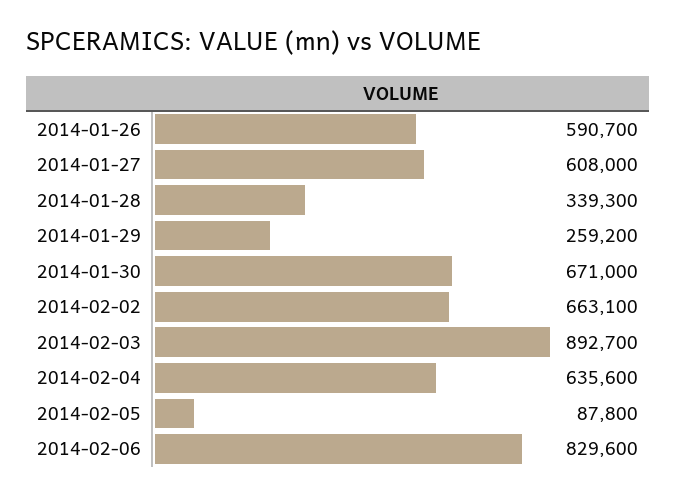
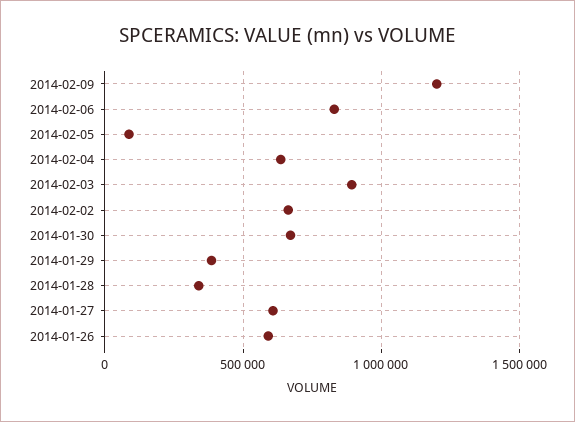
2014-01-29: 259200 -> 400000
2014-02-09: none -> 1200000

